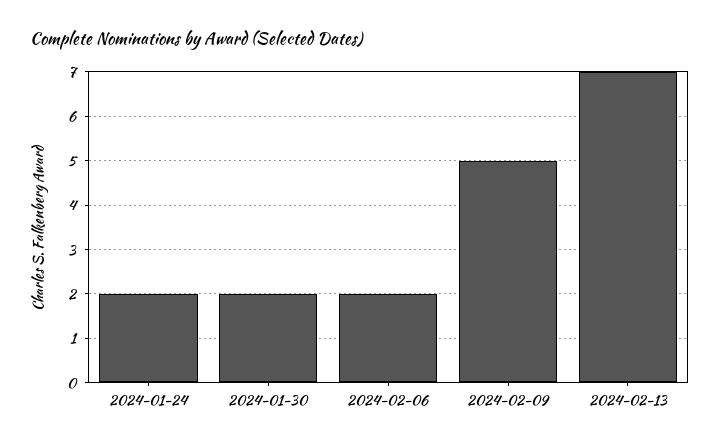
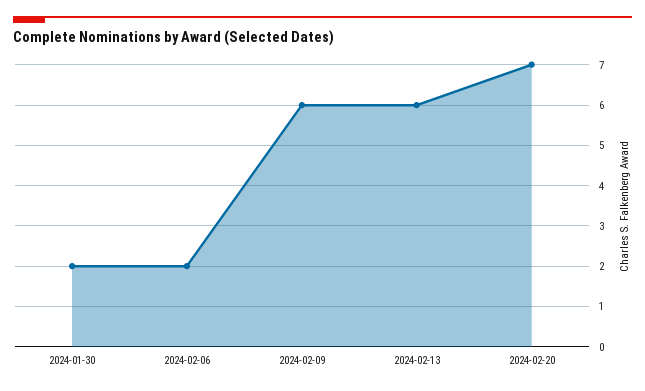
2024-01-24: 2 -> none
2024-02-09: 5 -> 6
2024-02-13: 7 -> 6
2024-02-20: none -> 7

